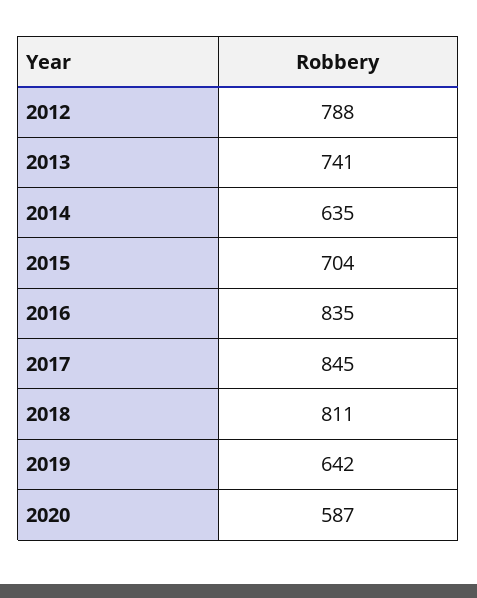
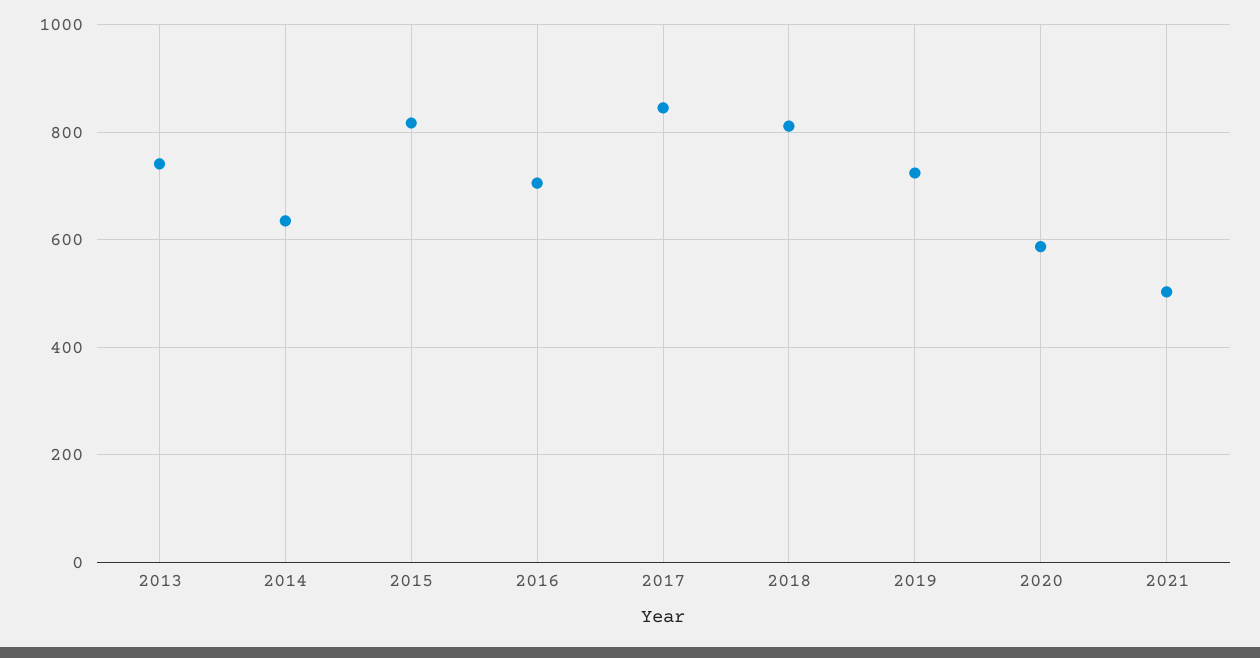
2012: 788 -> none
2015: 704 -> 820
2016: 835 -> 700
2019: 642 -> 720
2021: none -> 500

